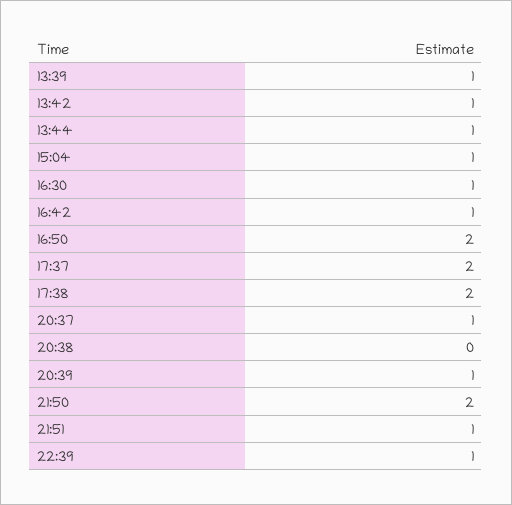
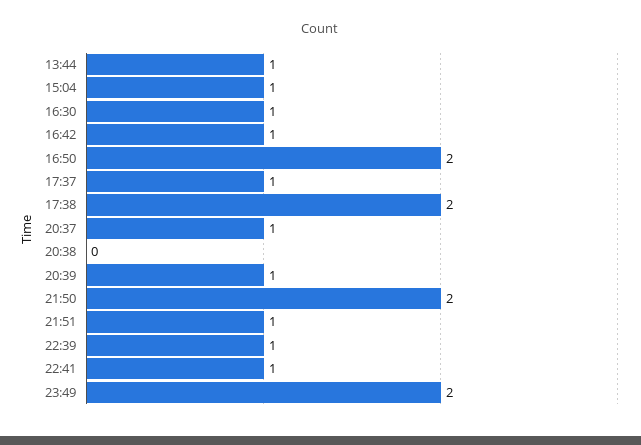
13:39: 1 -> none
13:42: 1 -> none
17:37: 2 -> 1
22:41: none -> 1
23:49: none -> 2

